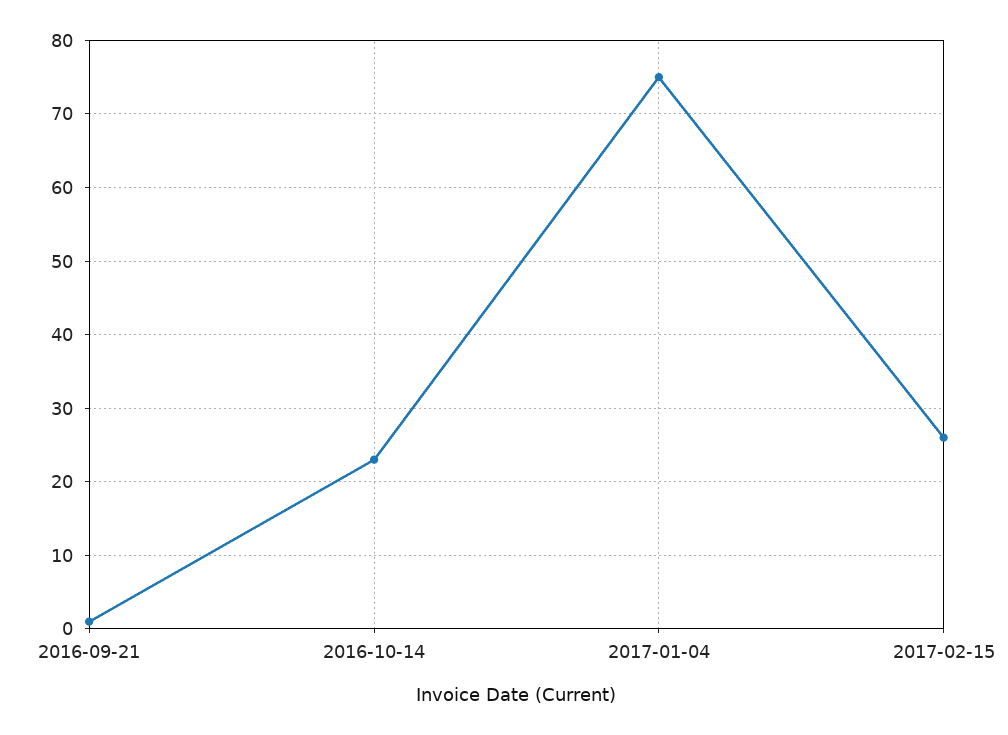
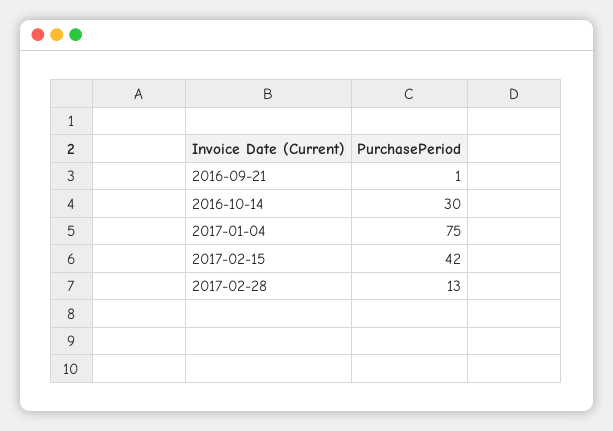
2016-10-14: 23 -> 30
2017-02-15: 26 -> 42
2017-02-28: none -> 13

